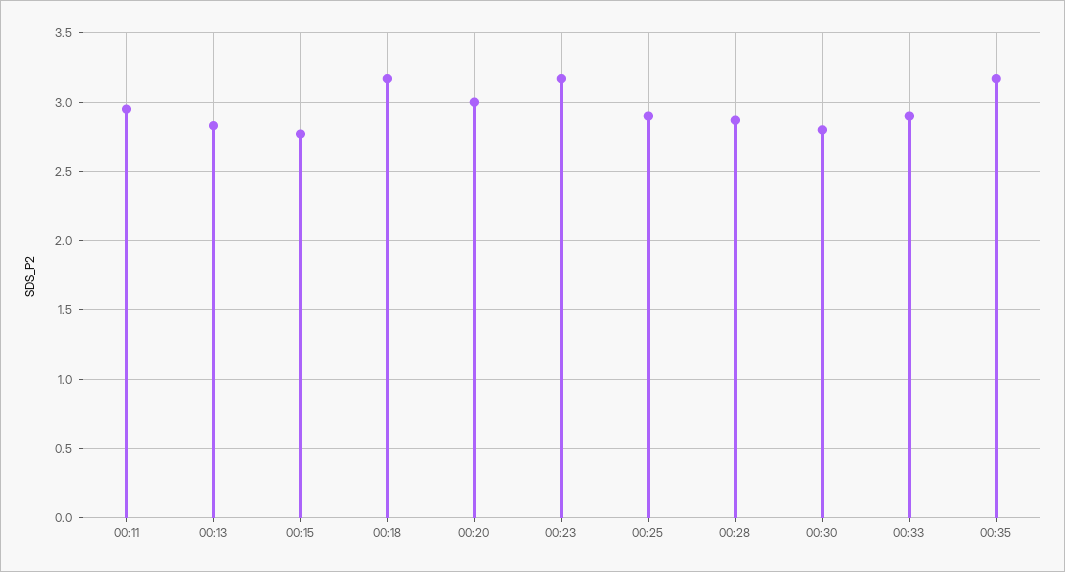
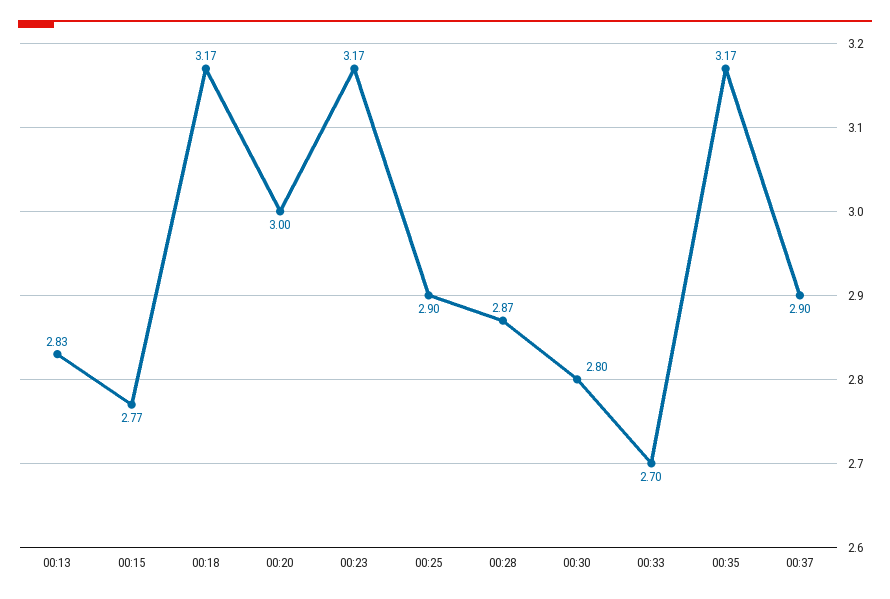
00:11: 2.95 -> none
00:33: 2.9 -> 2.7
00:37: none -> 2.9

